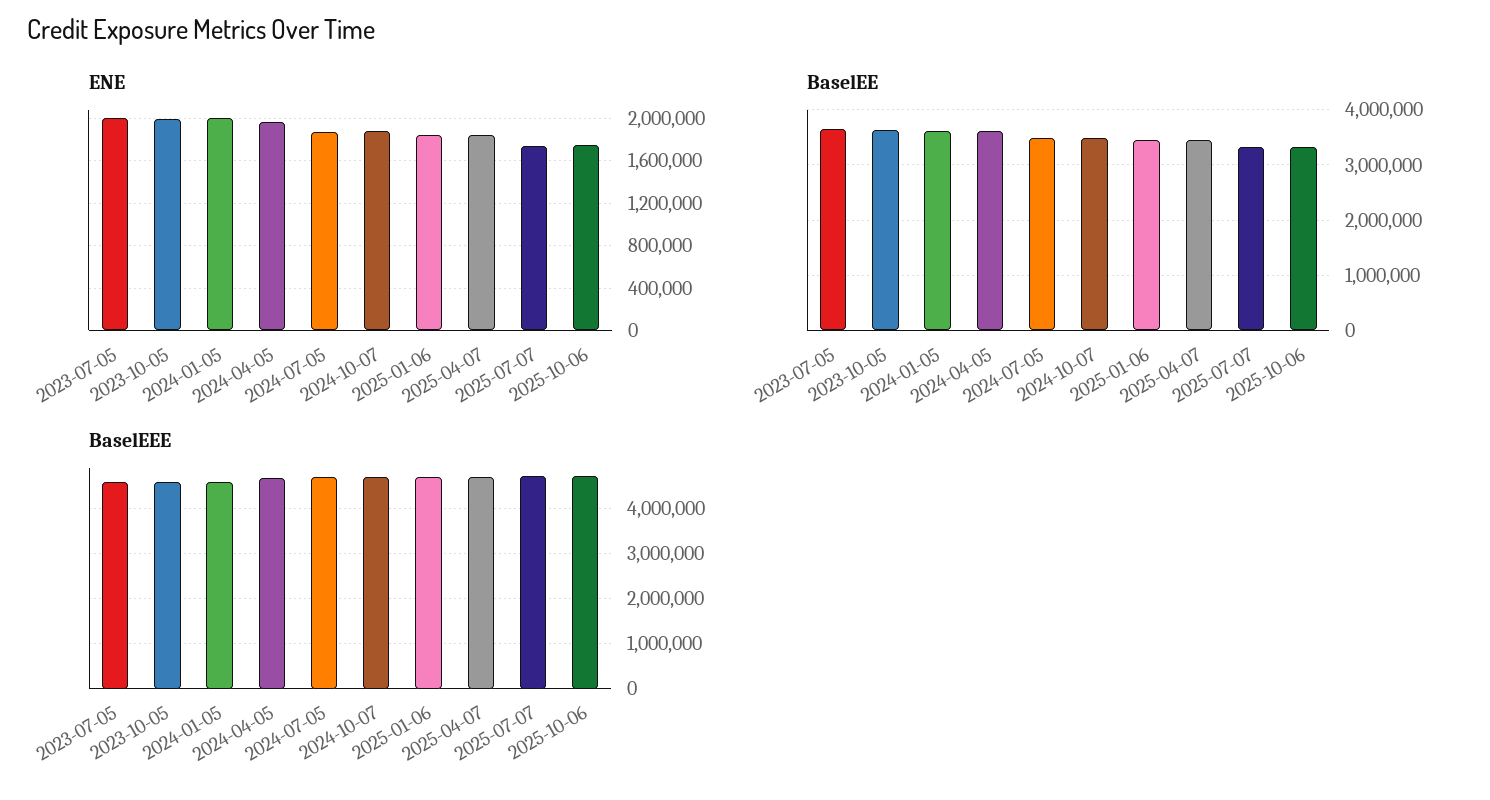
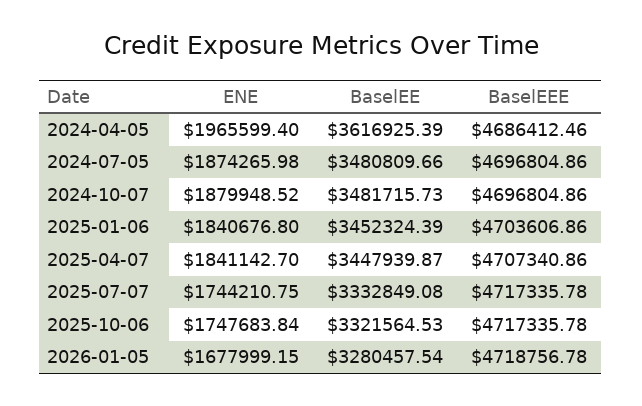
ENE, 2023-07-05: 2000000 -> none
ENE, 2023-10-05: 2000000 -> none
ENE, 2024-01-05: 2000000 -> none
BaselEE, 2023-07-05: 3600000 -> none
BaselEE, 2023-10-05: 3600000 -> none
BaselEE, 2024-01-05: 3600000 -> none
BaselEEE, 2023-07-05: 4600000 -> none
BaselEEE, 2023-10-05: 4600000 -> none
BaselEEE, 2024-01-05: 4600000 -> none
ENE, 2026-01-05: none -> 1677999.15
BaselEE, 2026-01-05: none -> 3280457.54
BaselEEE, 2026-01-05: none -> 4718756.78

